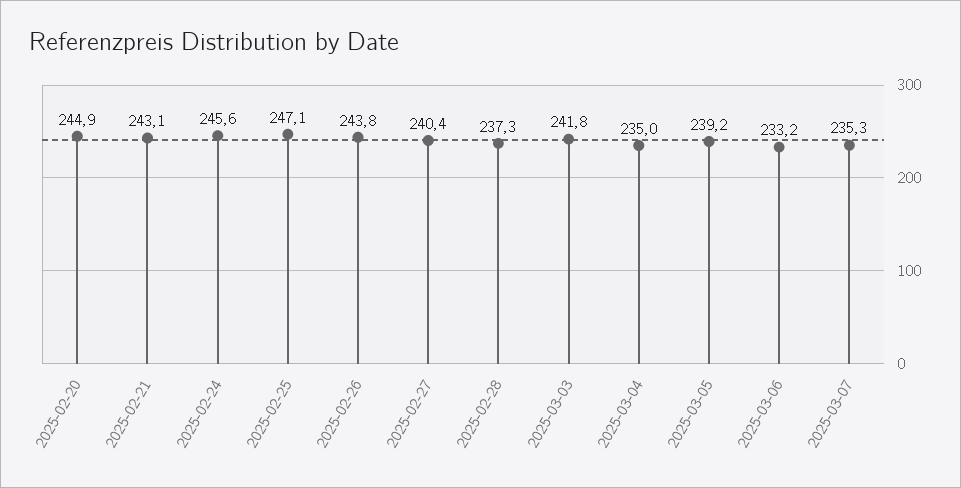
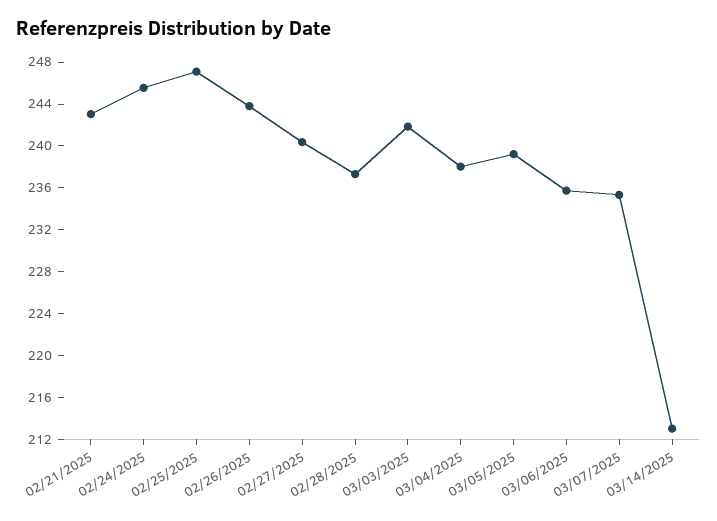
2025-02-20: 244.9 -> none
2025-03-04: 235 -> 238
2025-03-06: 233.2 -> 236
03/14/2025: none -> 213

